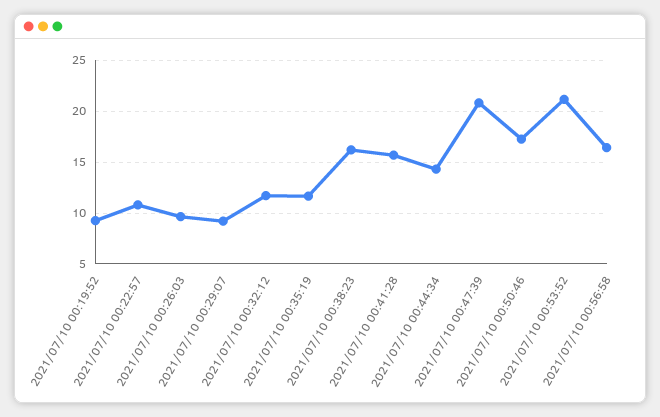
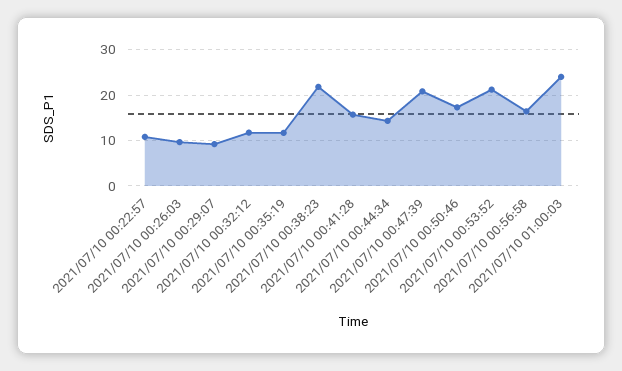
2021/07/10 00:19:52: 9 -> none
2021/07/10 00:38:23: 16 -> 22
2021/07/10 01:00:03: none -> 24

